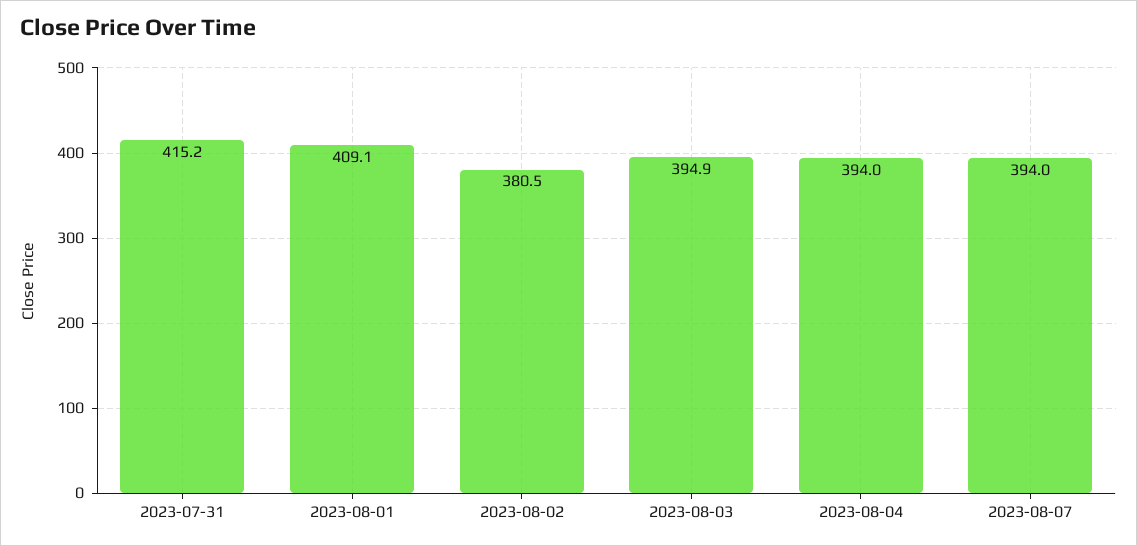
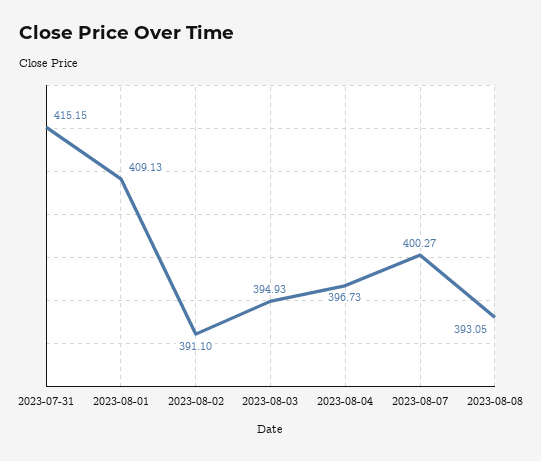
2023-08-02: 380.5 -> 391.1
2023-08-04: 394 -> 396.73
2023-08-07: 394 -> 400.27
2023-08-08: none -> 393.05

